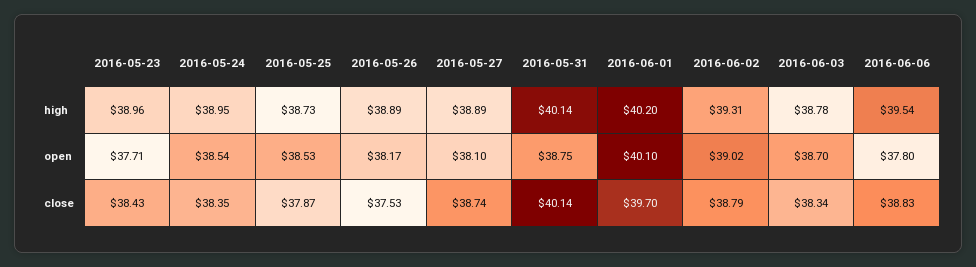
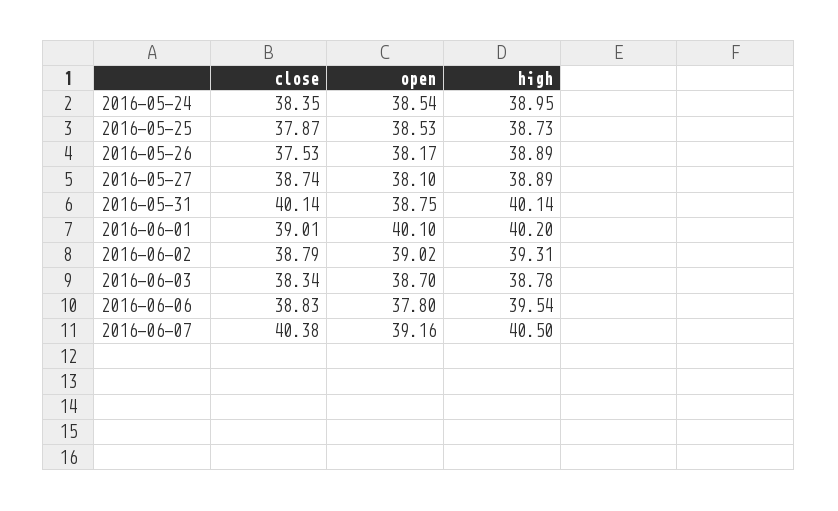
2016-05-23, high: 38.96 -> none
2016-05-23, open: 37.71 -> none
2016-05-23, close: 38.43 -> none
2016-06-01, close: 39.7 -> 39.01
2016-06-07, close: none -> 40.38
2016-06-07, open: none -> 39.16
2016-06-07, high: none -> 40.5

